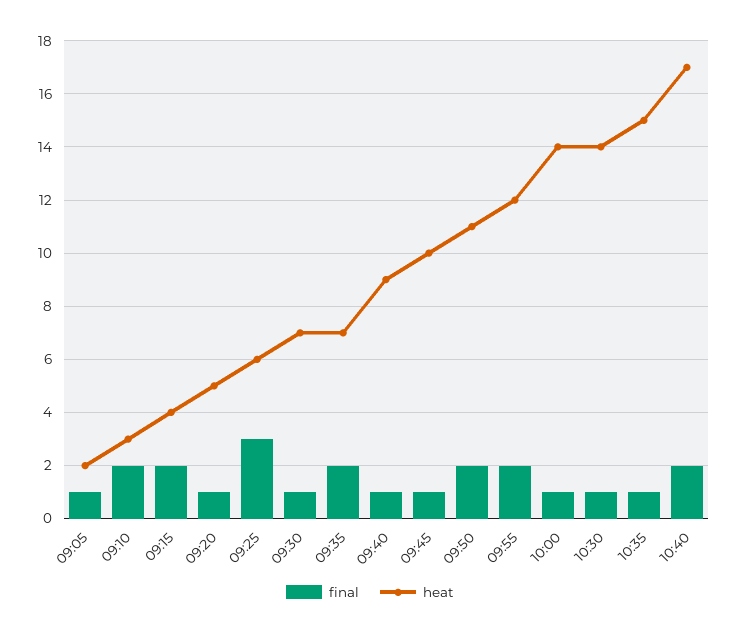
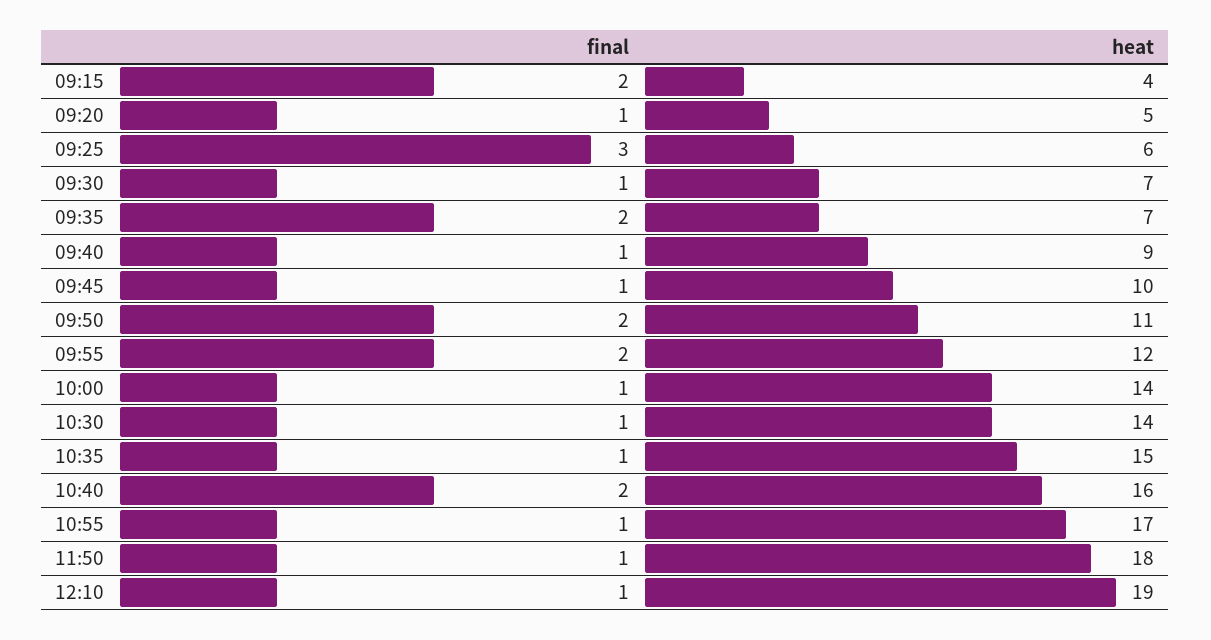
final, 09:05: 1 -> none
heat, 09:05: 2 -> none
final, 09:10: 2 -> none
heat, 09:10: 3 -> none
heat, 10:40: 17 -> 16
final, 10:55: none -> 1
heat, 10:55: none -> 17
final, 11:50: none -> 1
heat, 11:50: none -> 18
final, 12:10: none -> 1
heat, 12:10: none -> 19

